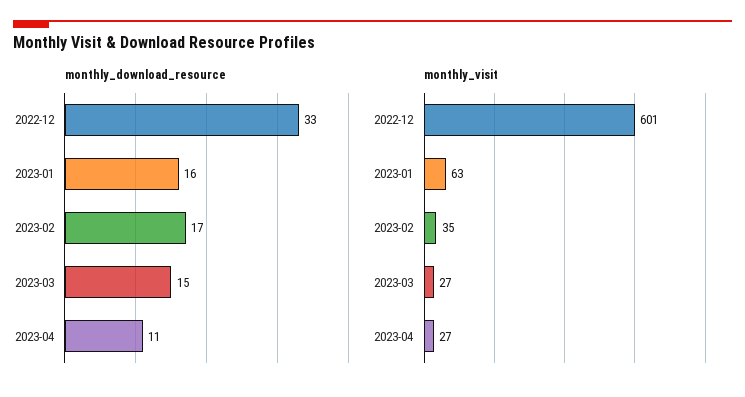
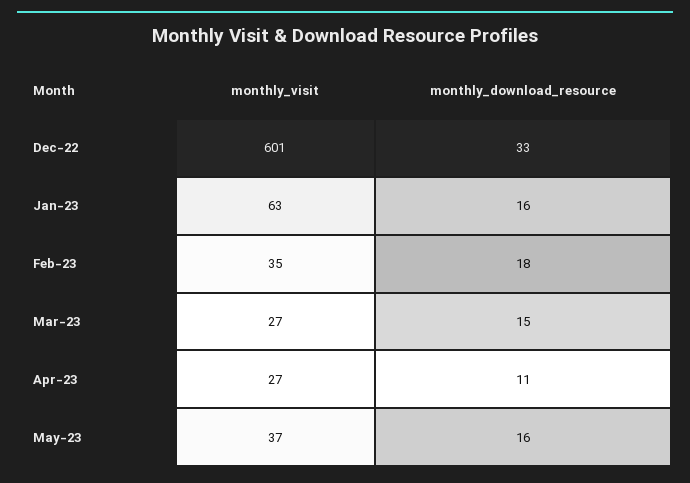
monthly_download_resource, 2023-02: 17 -> 18
monthly_visit, May-23: none -> 37
monthly_download_resource, May-23: none -> 16

